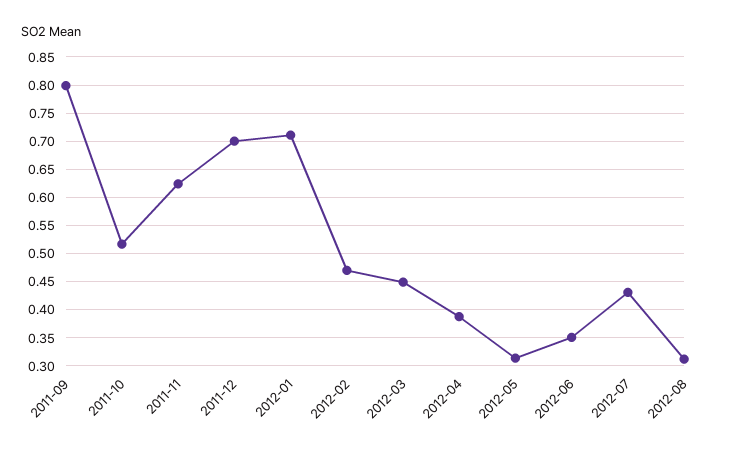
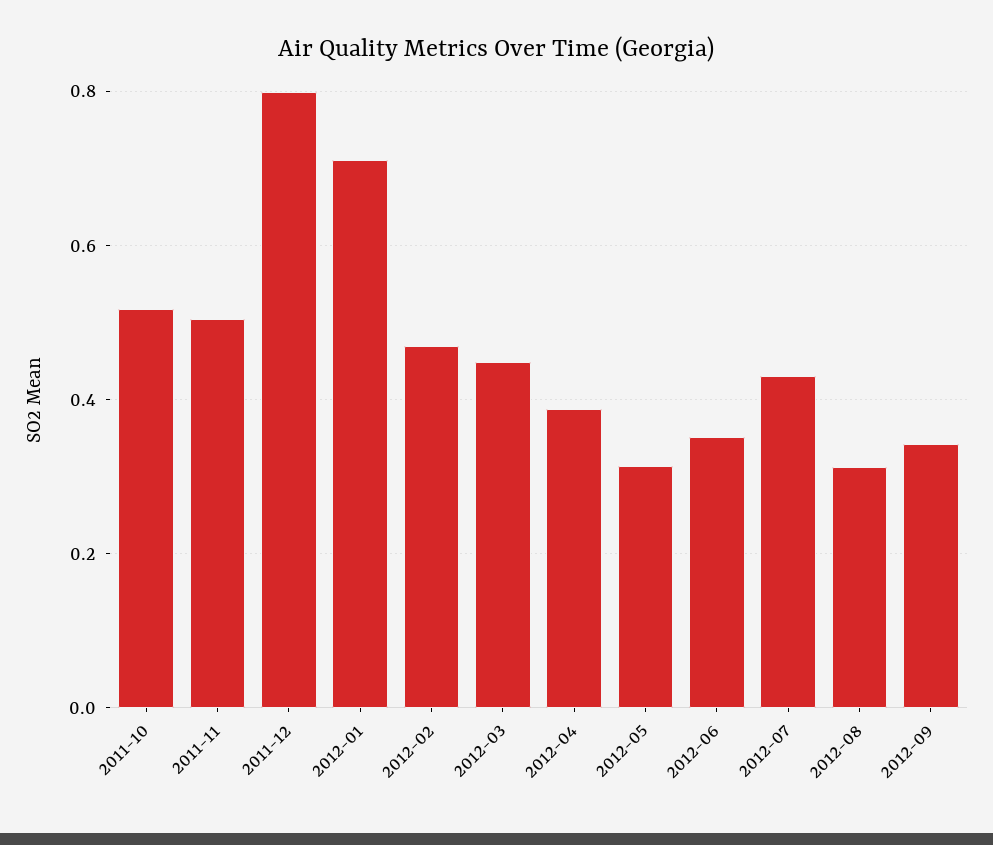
2011-09: 0.8 -> none
2011-11: 0.625 -> 0.5
2011-12: 0.7 -> 0.8
2012-09: none -> 0.34

